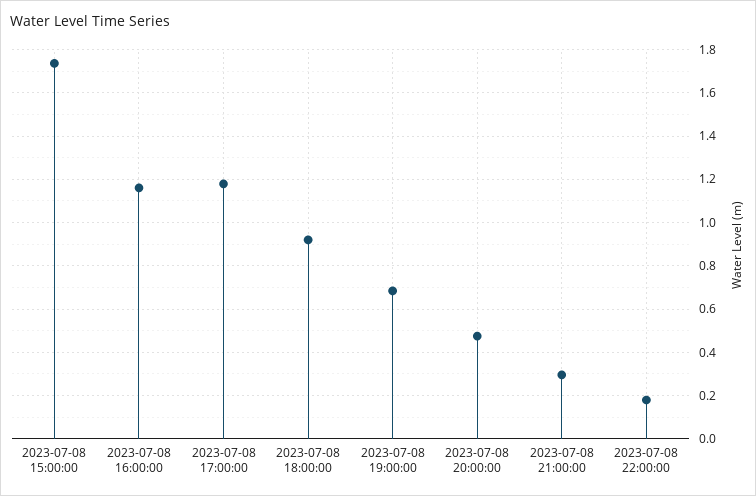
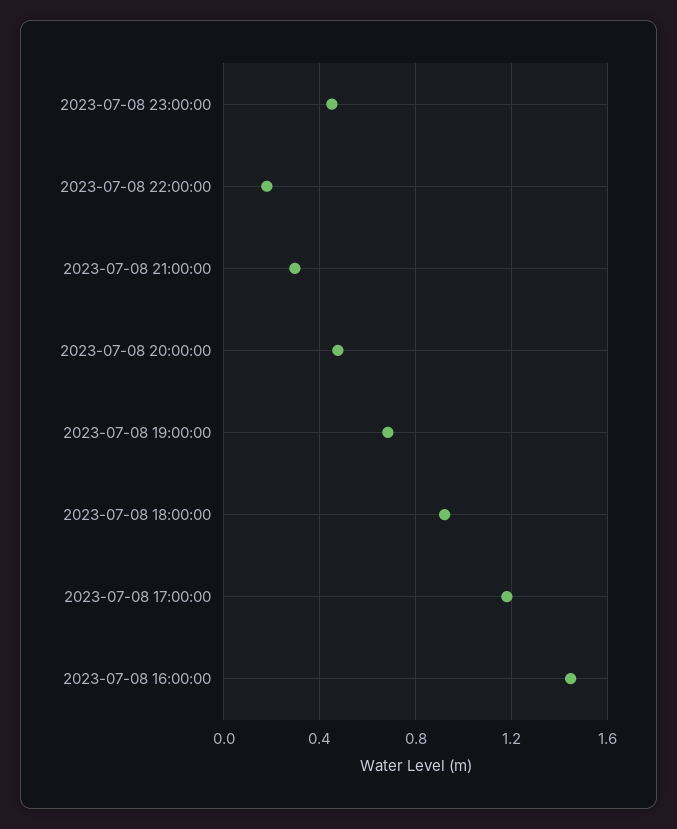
2023-07-08 15:00:00: 1.75 -> none
2023-07-08 16:00:00: 1.15 -> 1.45
2023-07-08 23:00:00: none -> 0.45

